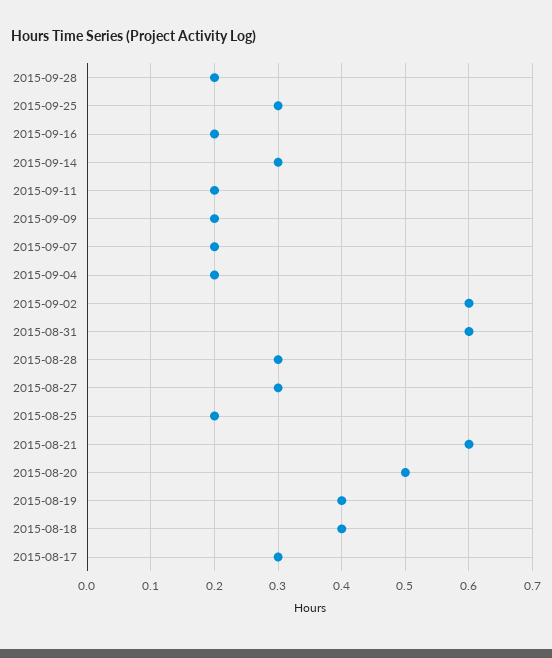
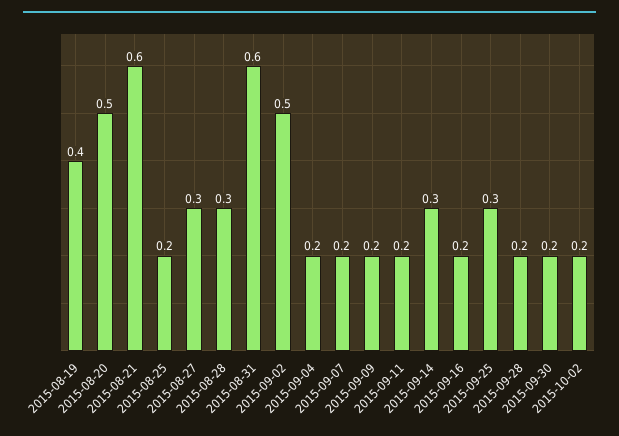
2015-09-02: 0.6 -> 0.5
2015-08-18: 0.4 -> none
2015-08-17: 0.3 -> none
2015-09-30: none -> 0.2
2015-10-02: none -> 0.2

